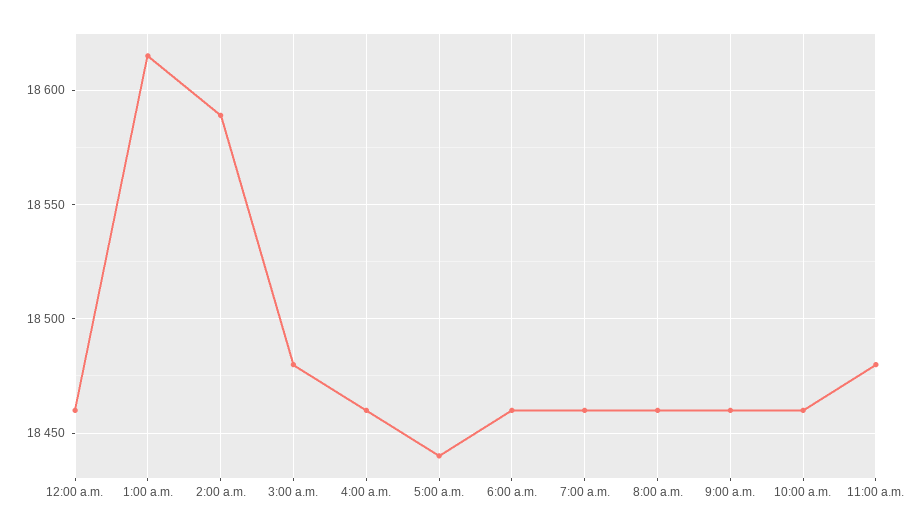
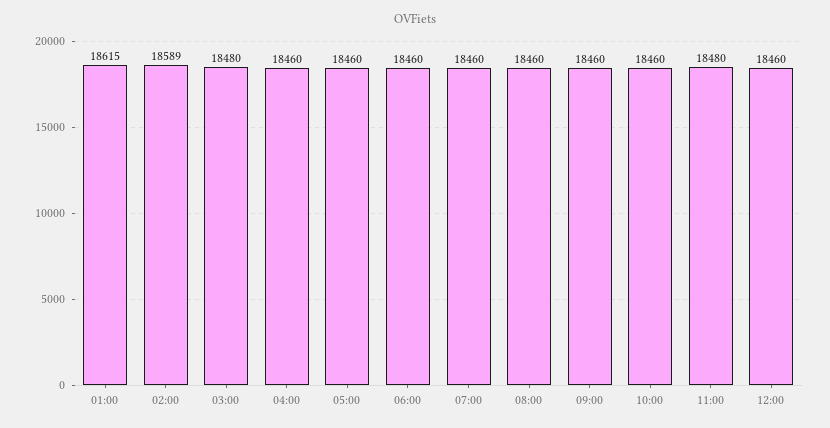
12:00 a.m.: 18460 -> none
5:00 a.m.: 18440 -> 18460
12:00: none -> 18460

